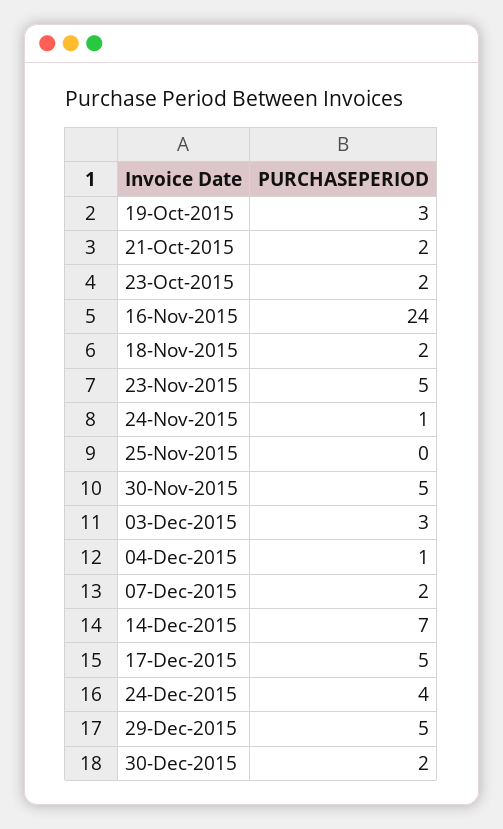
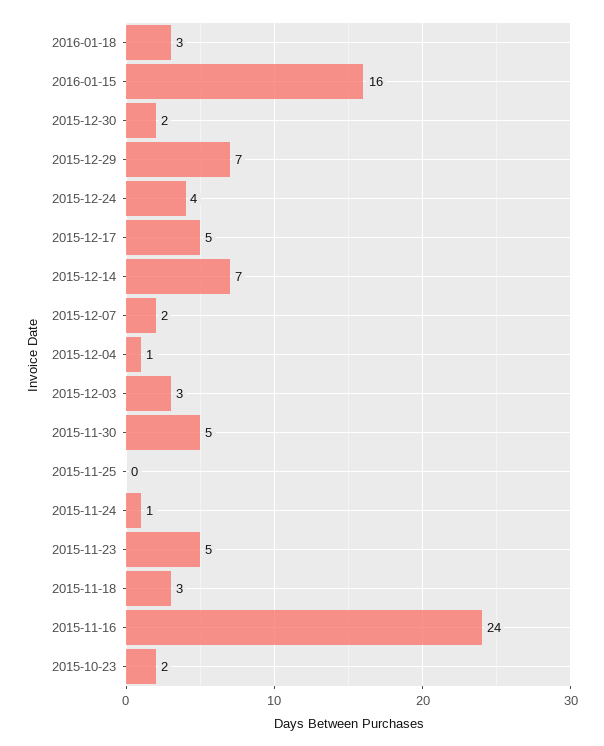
19-Oct-2015: 3 -> none
21-Oct-2015: 2 -> none
18-Nov-2015: 2 -> 3
29-Dec-2015: 5 -> 7
2016-01-18: none -> 3
2016-01-15: none -> 16

